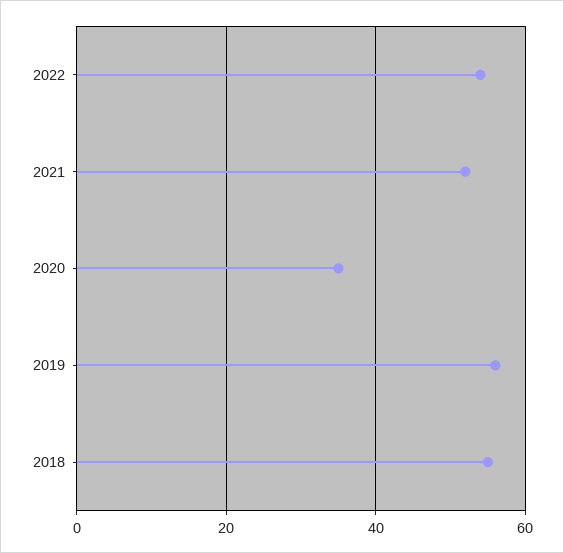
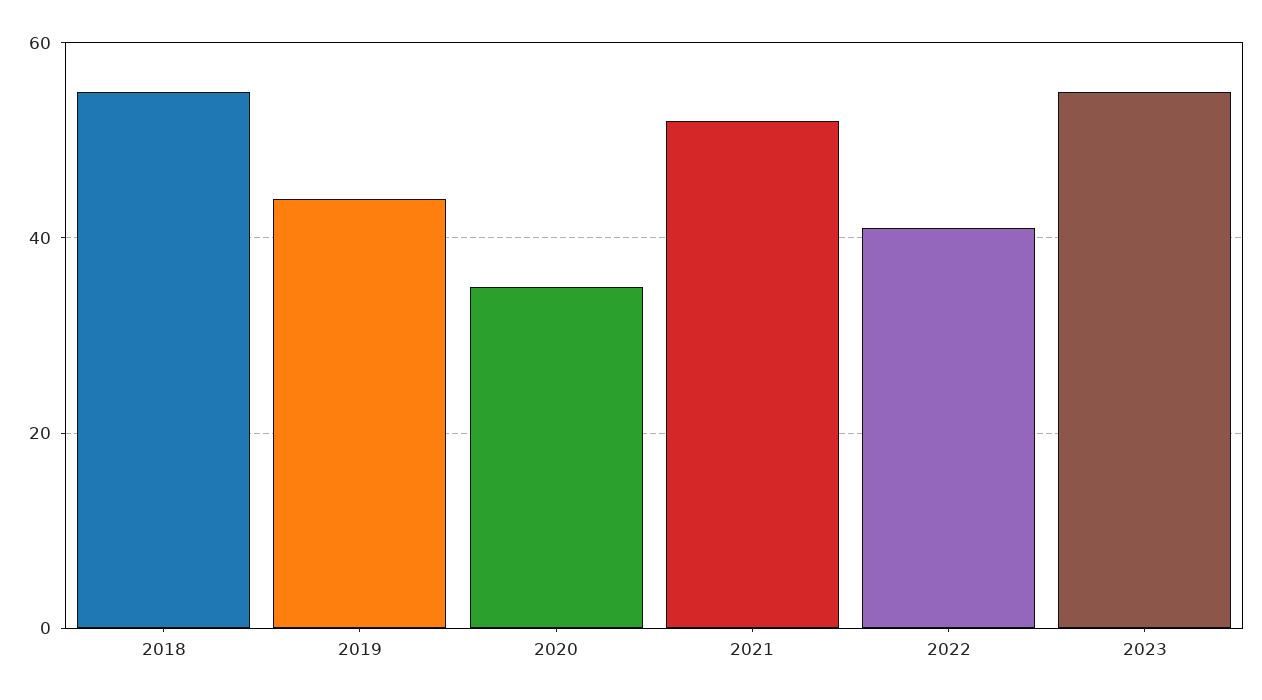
2022: 55 -> 40
2019: 55 -> 45
2023: none -> 55

